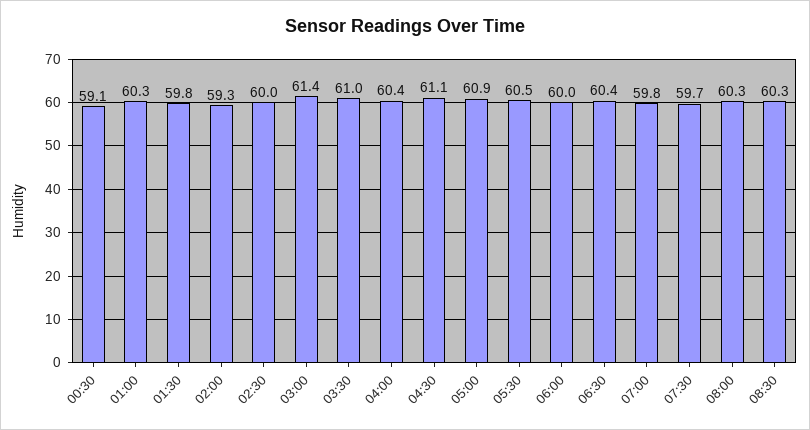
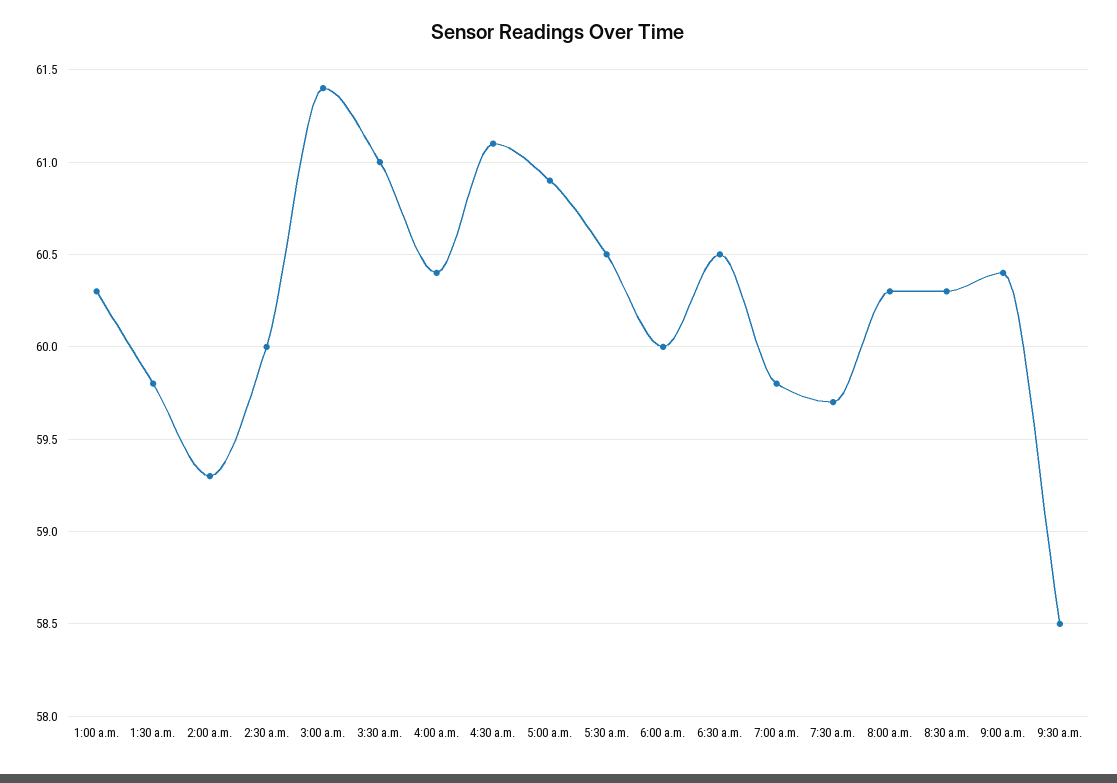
00:30: 59.1 -> none
06:30: 60.4 -> 60.5
9:00 a.m.: none -> 60.4
9:30 a.m.: none -> 58.5

